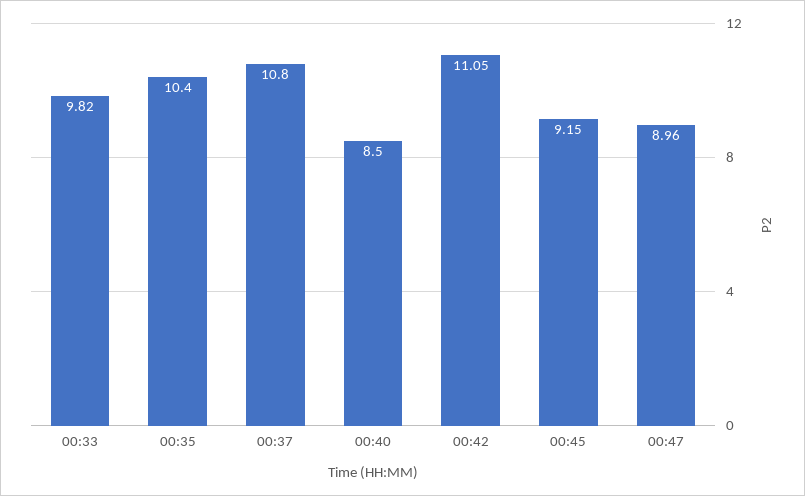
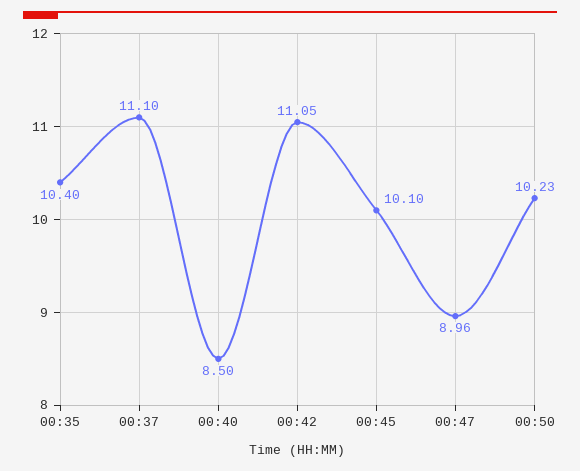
00:33: 9.82 -> none
00:37: 10.8 -> 11.1
00:45: 9.15 -> 10.1
00:50: none -> 10.23

